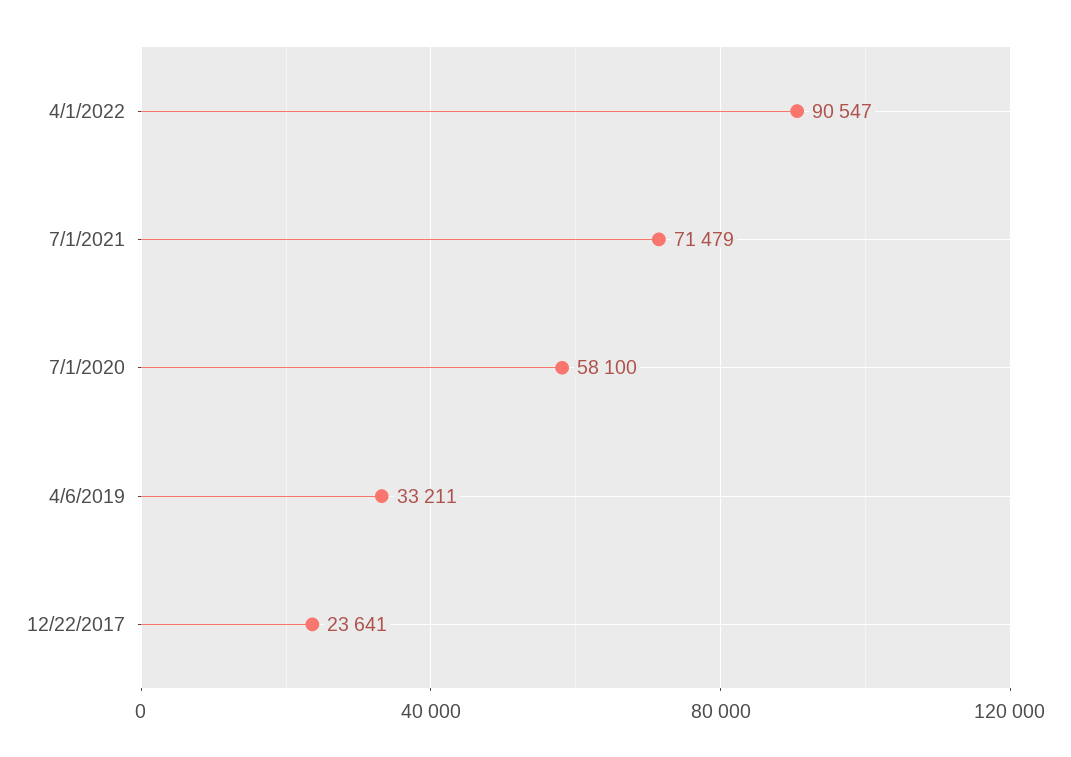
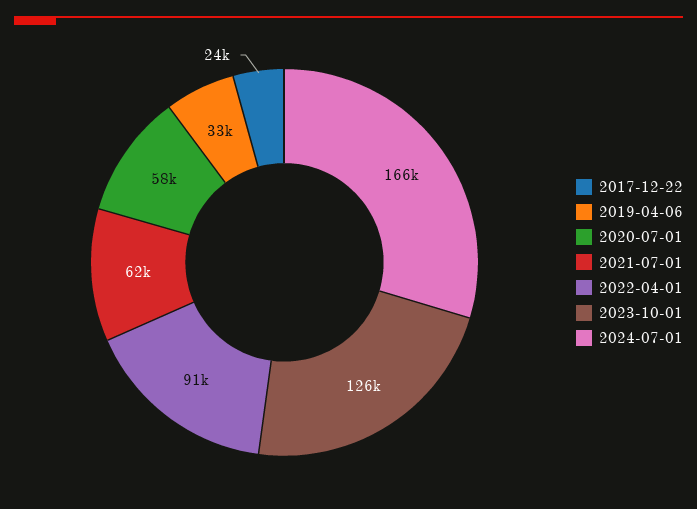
7/1/2021: 71479 -> 62000
2023-10-01: none -> 126000
2024-07-01: none -> 166000

